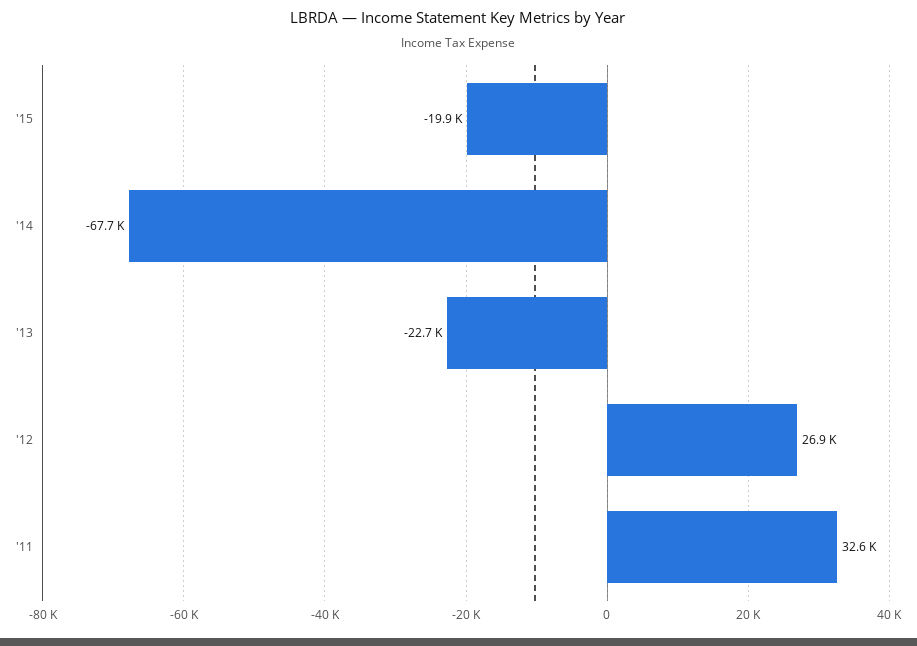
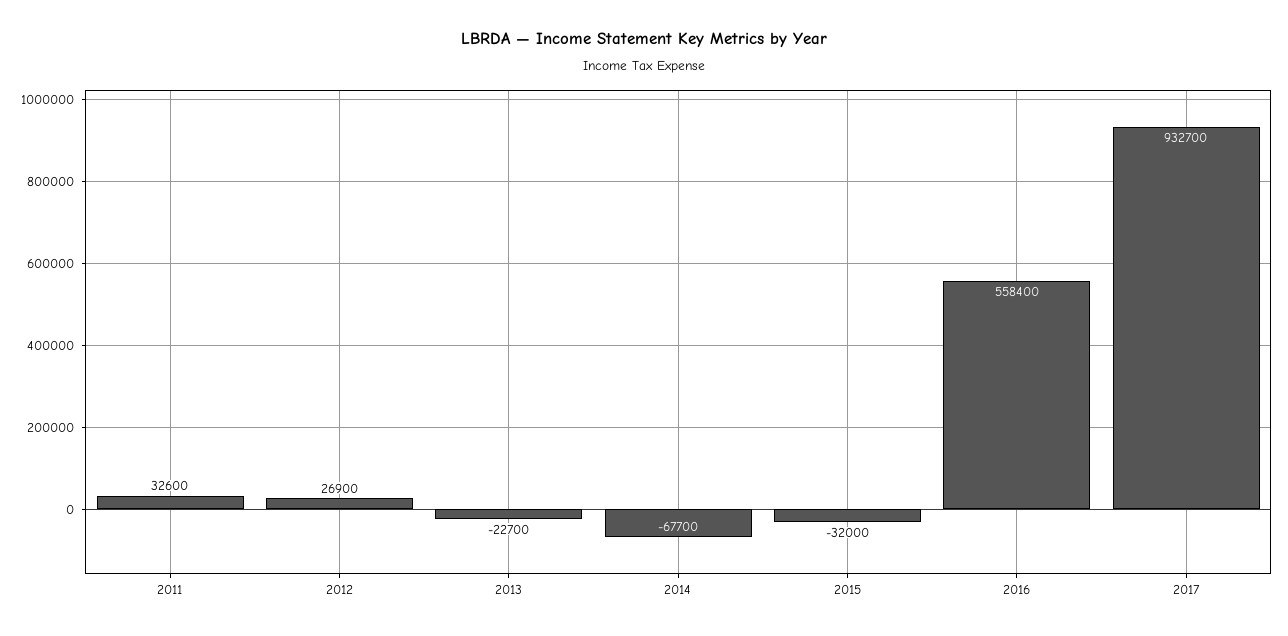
'15: -19900 -> -32000
2016: none -> 558400
2017: none -> 932700

